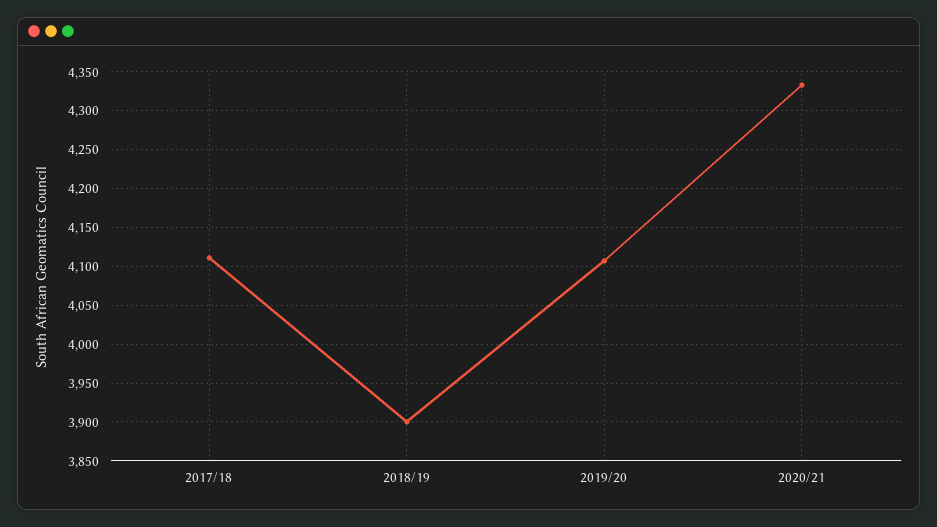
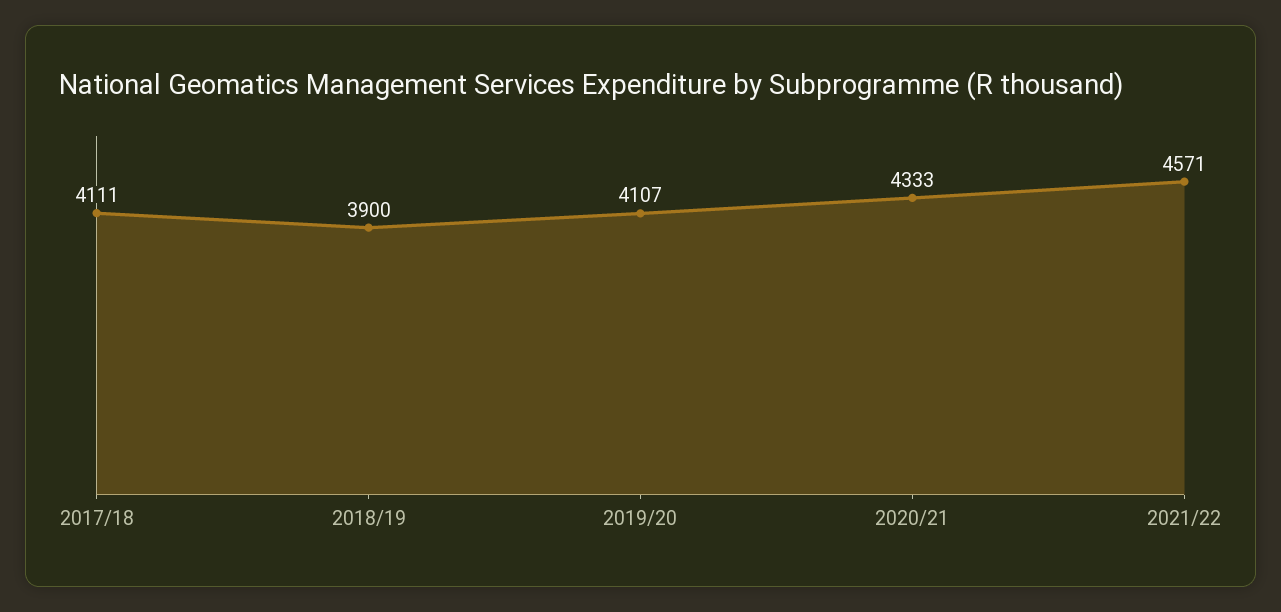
2021/22: none -> 4571

